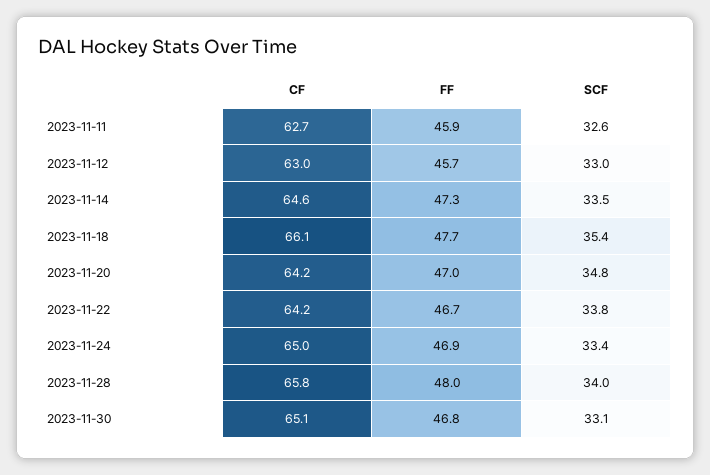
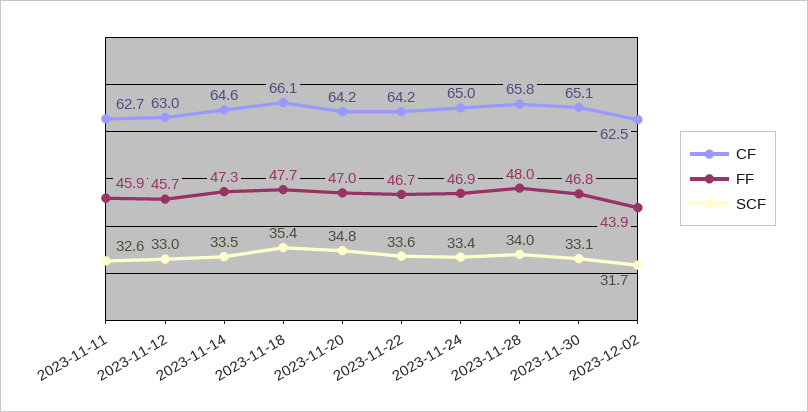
SCF, 2023-11-22: 33.8 -> 33.6
CF, 2023-12-02: none -> 62.5
FF, 2023-12-02: none -> 43.9
SCF, 2023-12-02: none -> 31.7

